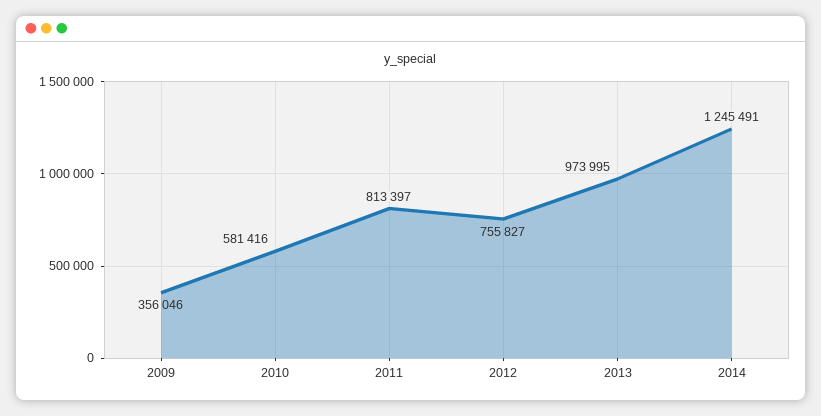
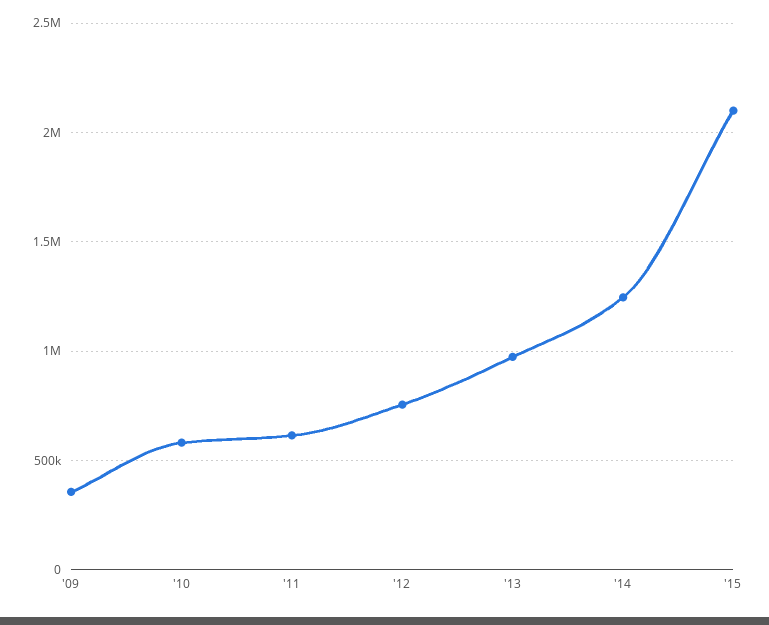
2011: 813397 -> 600000
'15: none -> 2100000

